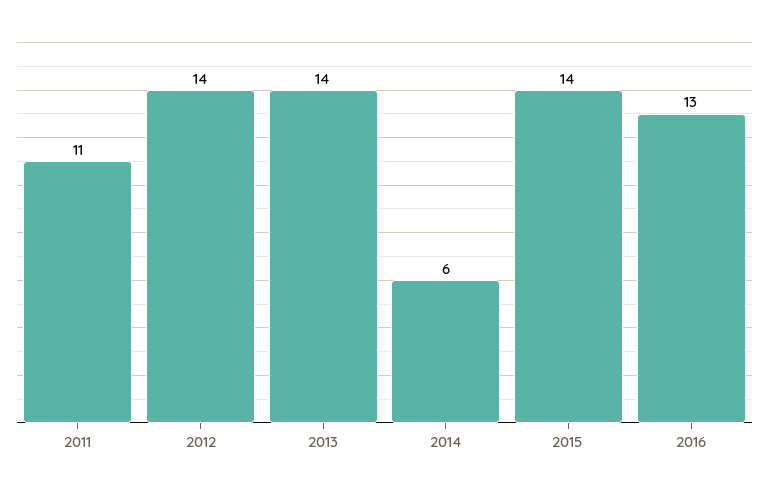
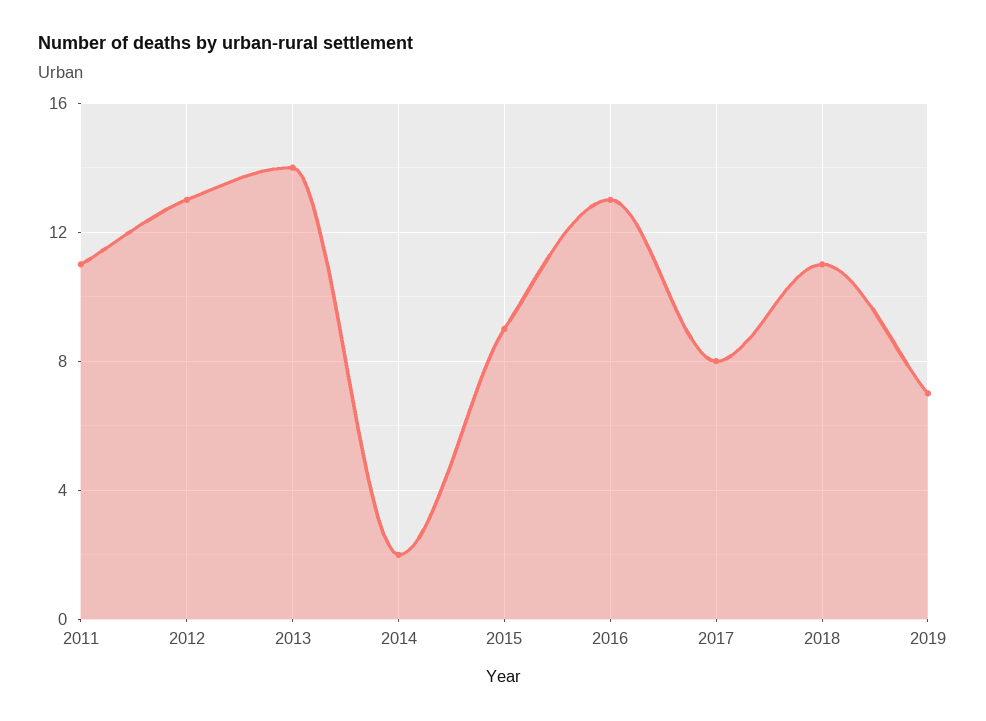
2012: 14 -> 13
2014: 6 -> 2
2015: 14 -> 9
2017: none -> 8
2018: none -> 11
2019: none -> 7

